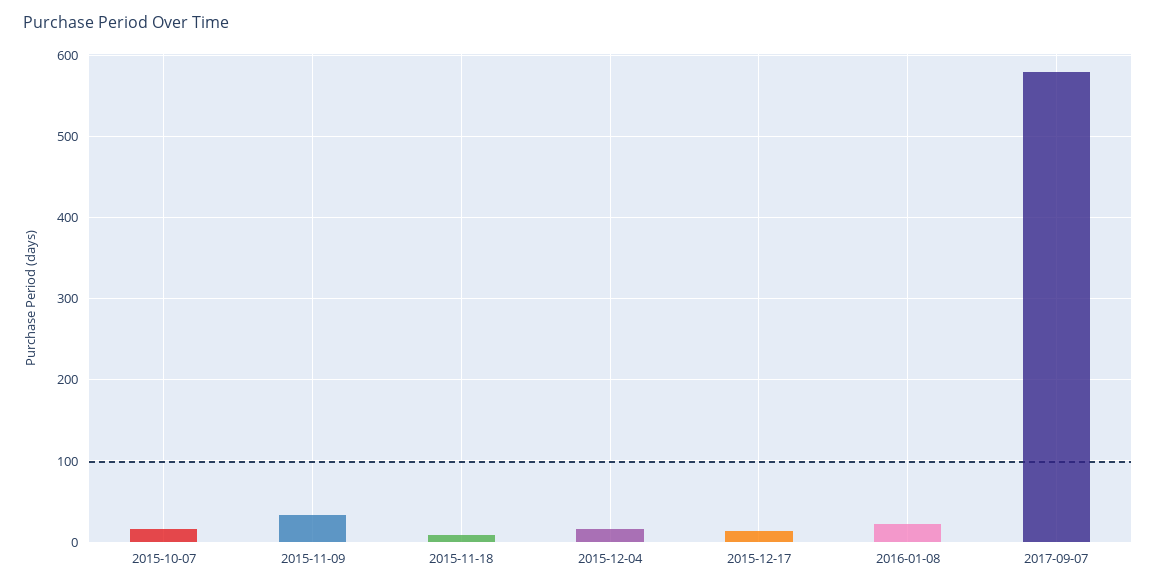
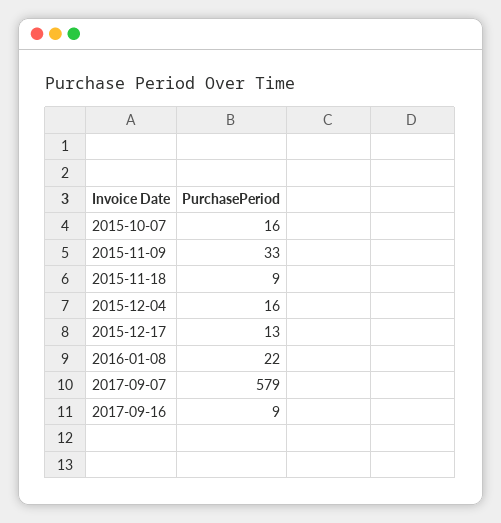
2017-09-16: none -> 9

